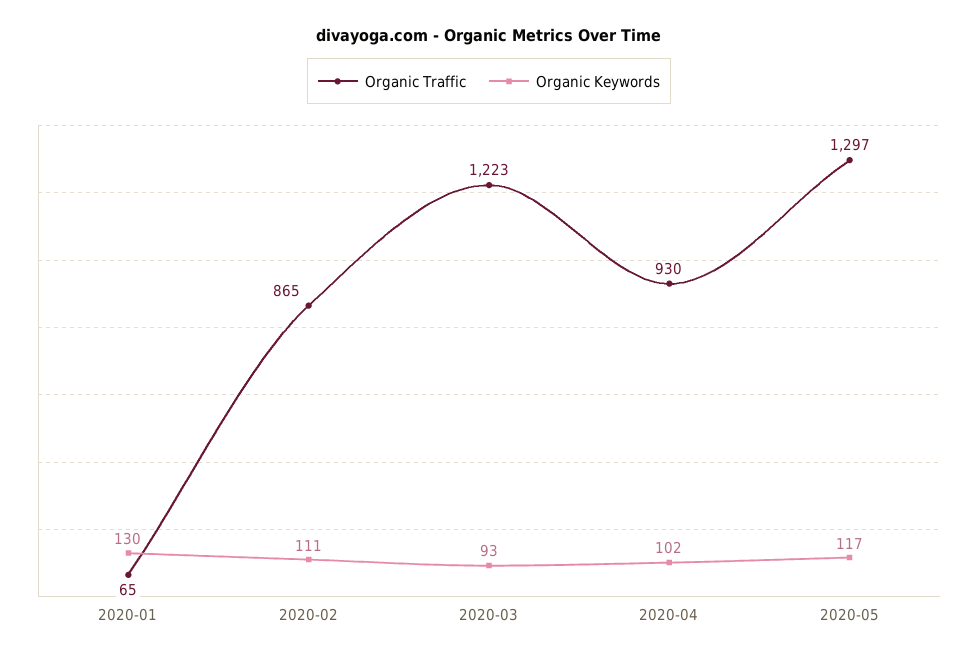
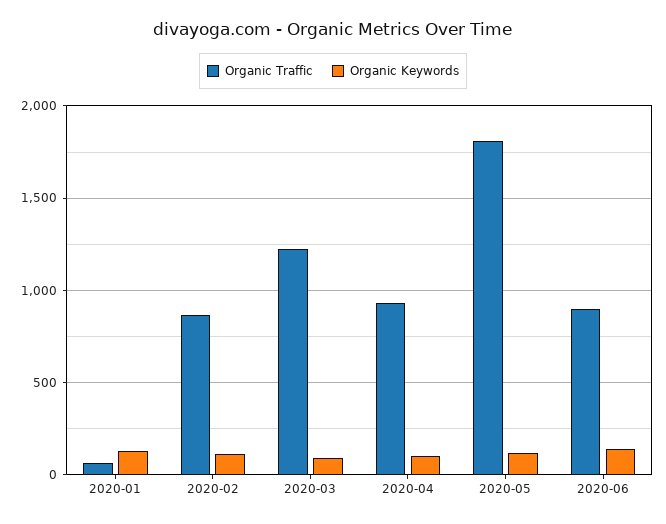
Organic Traffic, 2020-05: 1297 -> 1800
Organic Traffic, 2020-06: none -> 900
Organic Keywords, 2020-06: none -> 150

